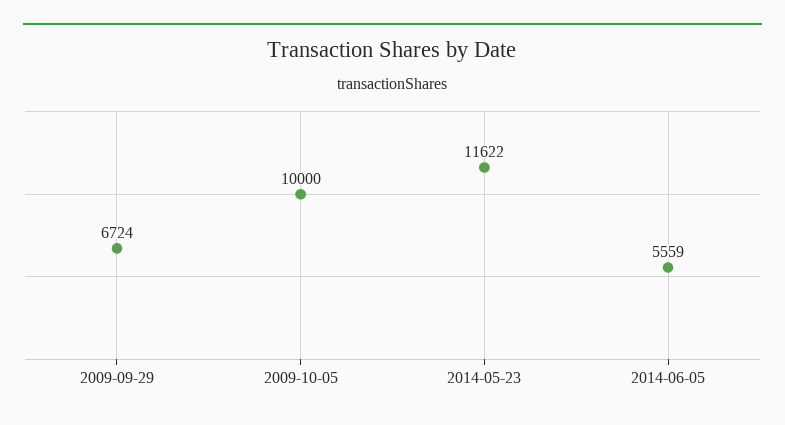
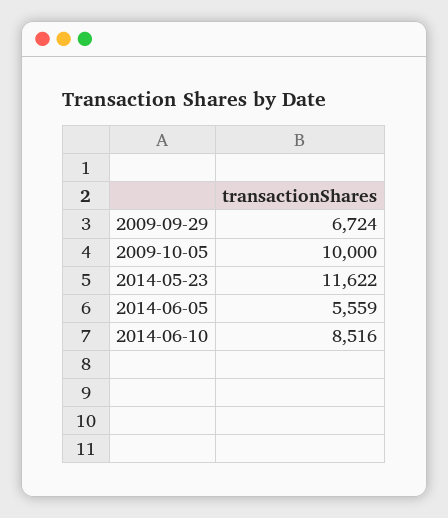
2014-06-10: none -> 8516

